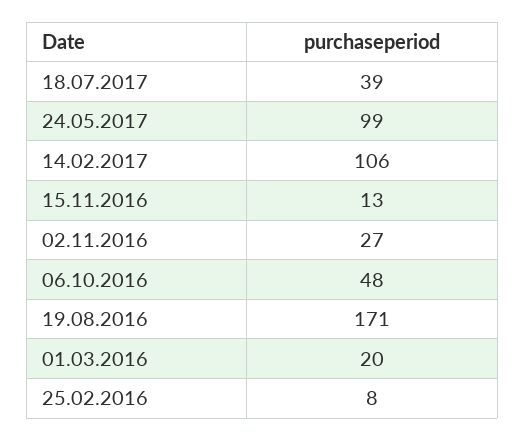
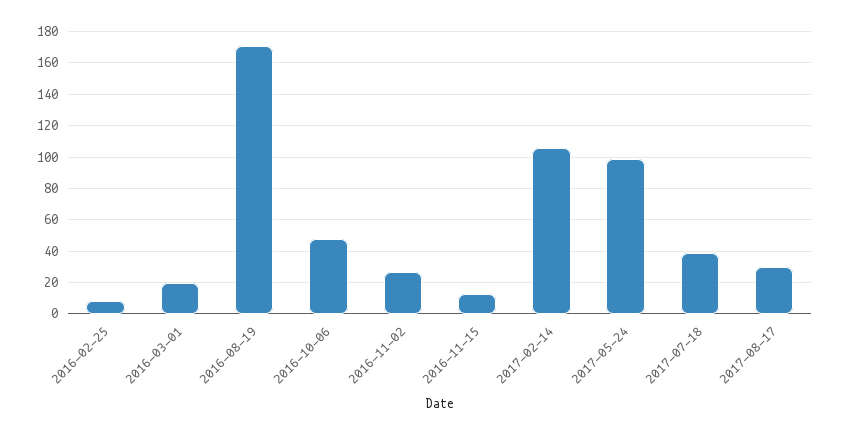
2017-08-17: none -> 30

